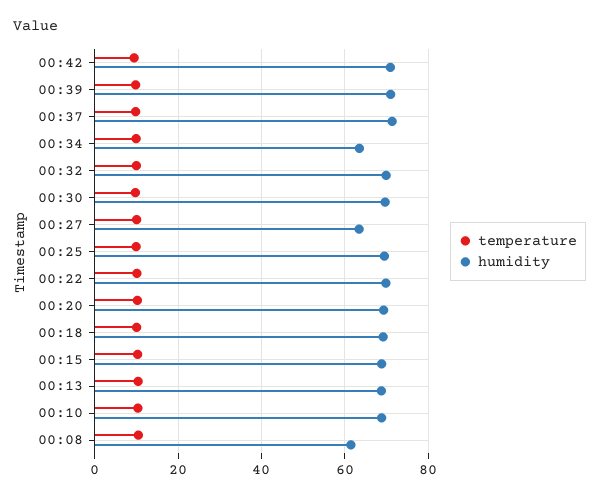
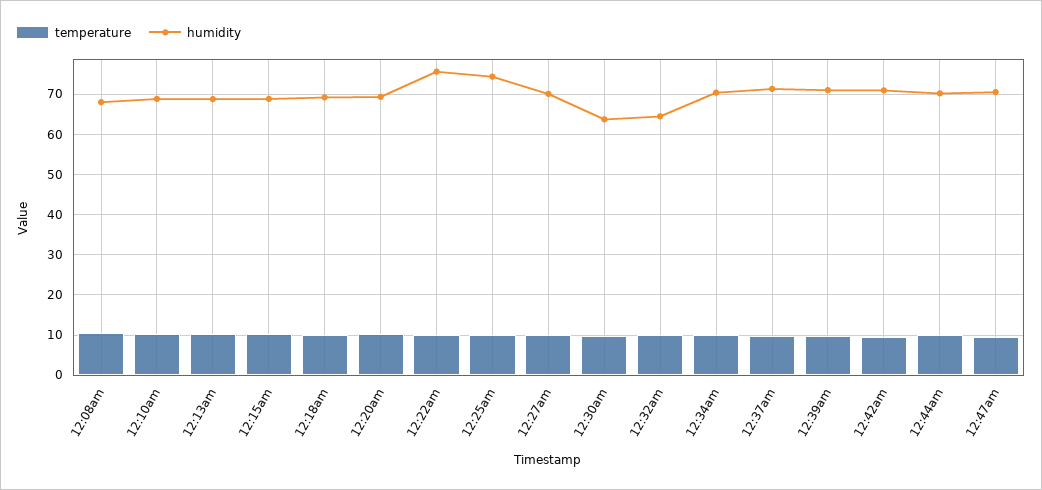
humidity, 00:34: 64 -> 70
humidity, 00:32: 70 -> 64
humidity, 00:30: 70 -> 64
humidity, 00:27: 64 -> 70
humidity, 00:25: 70 -> 74
humidity, 00:22: 70 -> 76
humidity, 00:08: 62 -> 68
temperature, 12:44am: none -> 10
humidity, 12:44am: none -> 70
temperature, 12:47am: none -> 10
humidity, 12:47am: none -> 70

